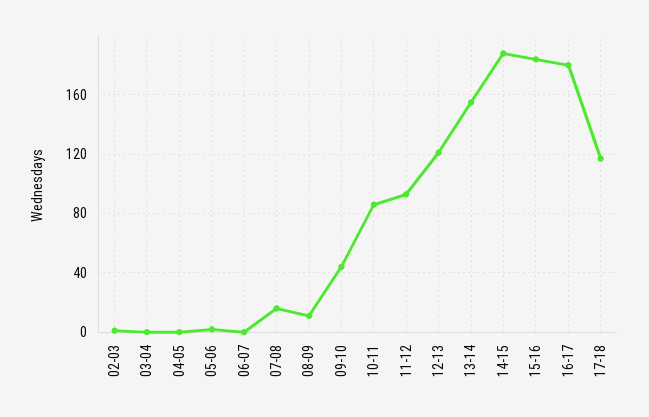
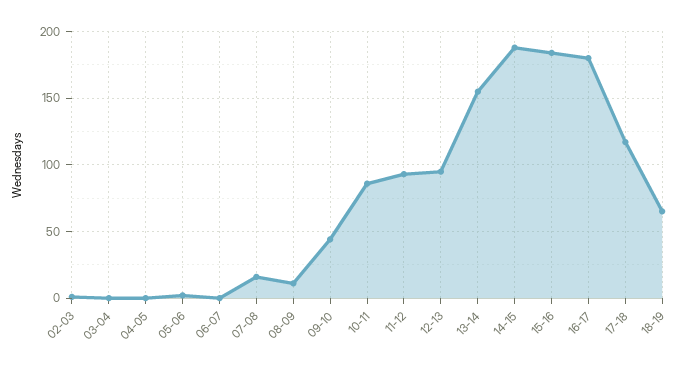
12-13: 120 -> 95
18-19: none -> 65

